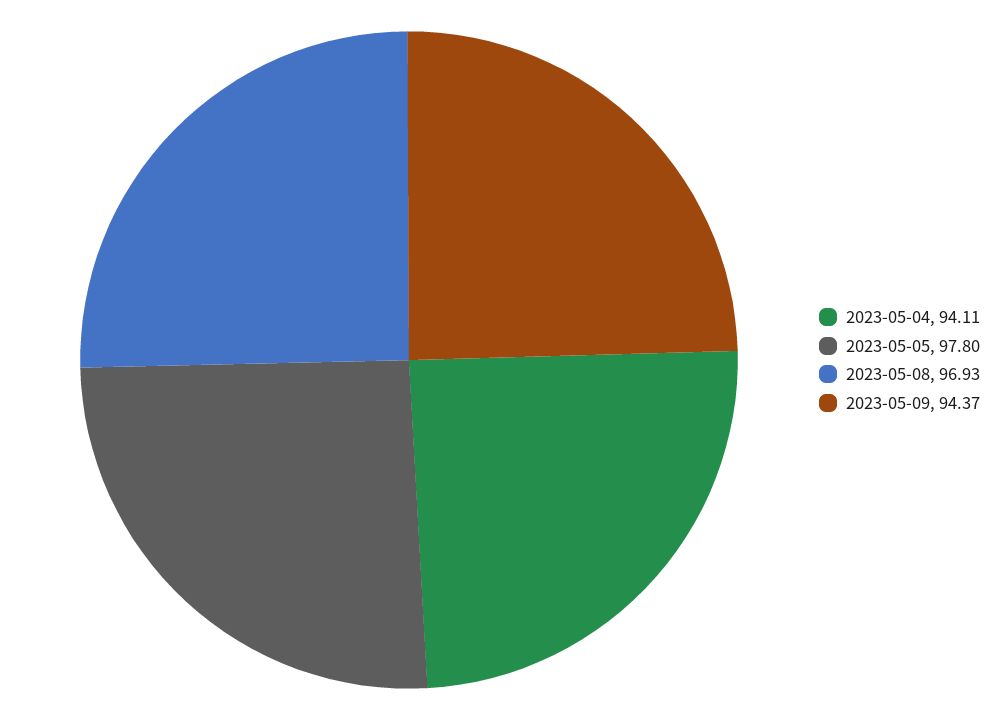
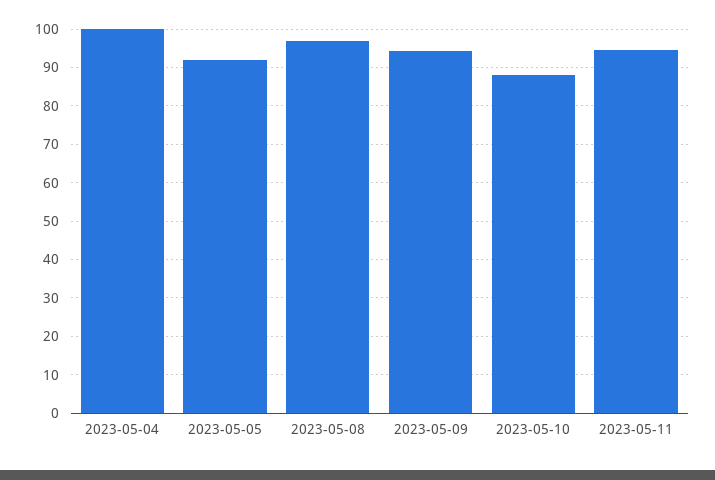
2023-05-04: 94.11 -> 100
2023-05-05: 97.8 -> 92
2023-05-10: none -> 88
2023-05-11: none -> 94

